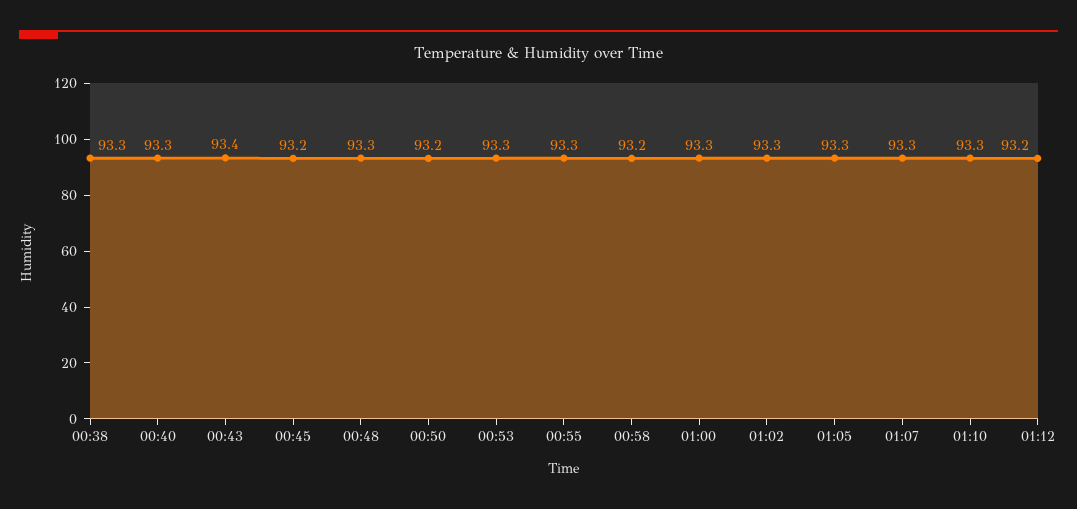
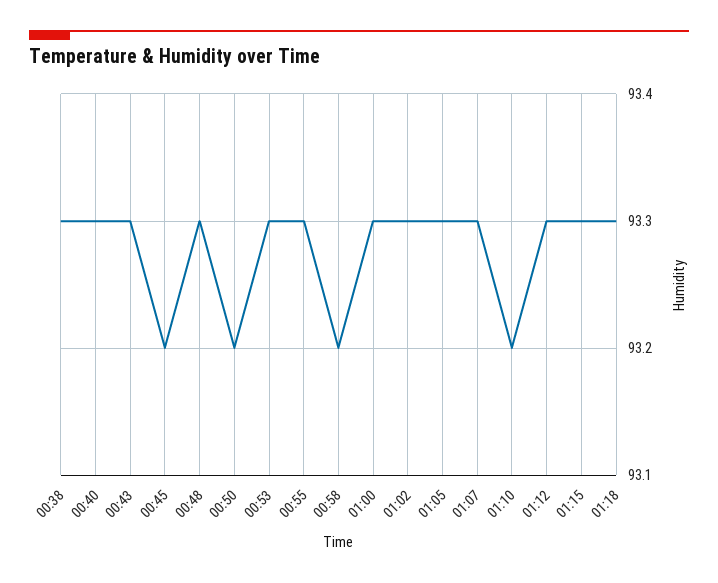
00:43: 93.4 -> 93.3
01:10: 93.3 -> 93.2
01:12: 93.2 -> 93.3
01:15: none -> 93.3
01:18: none -> 93.3

